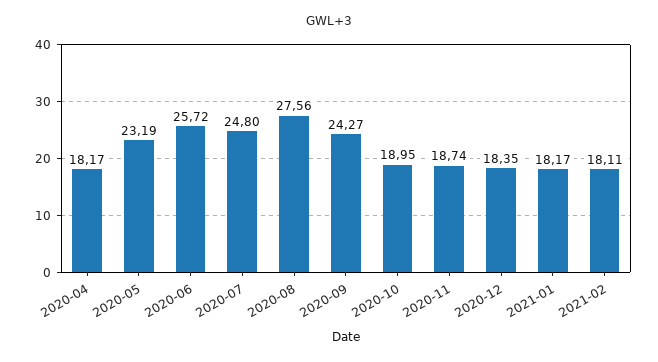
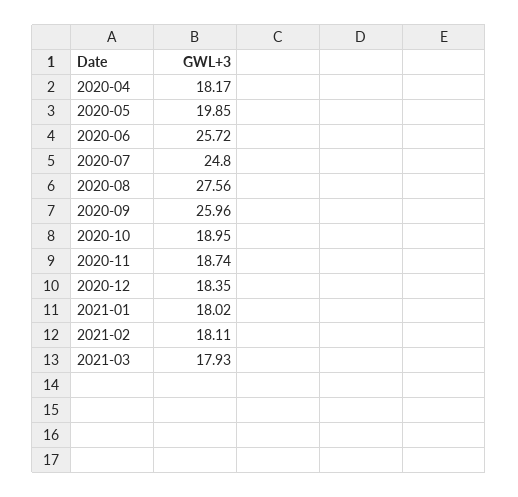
2020-05: 23.19 -> 19.85
2020-09: 24.27 -> 25.96
2021-01: 18.17 -> 18.02
2021-03: none -> 17.93

